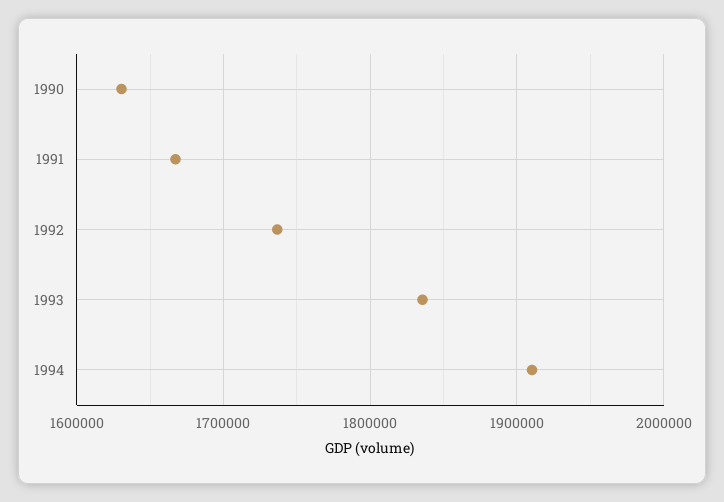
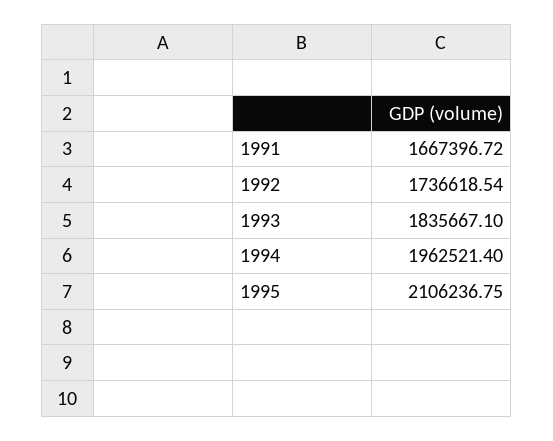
1990: 1630000 -> none
1994: 1910000 -> 1962521.4
1995: none -> 2106236.75

